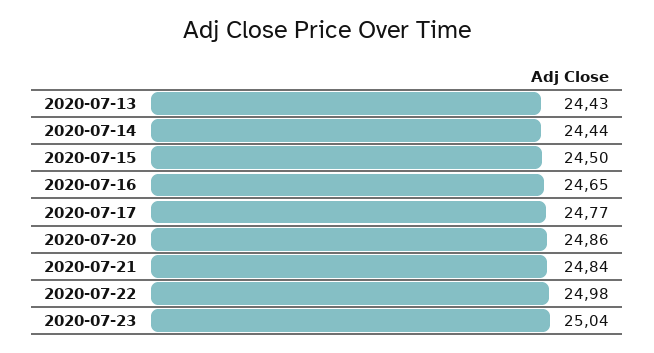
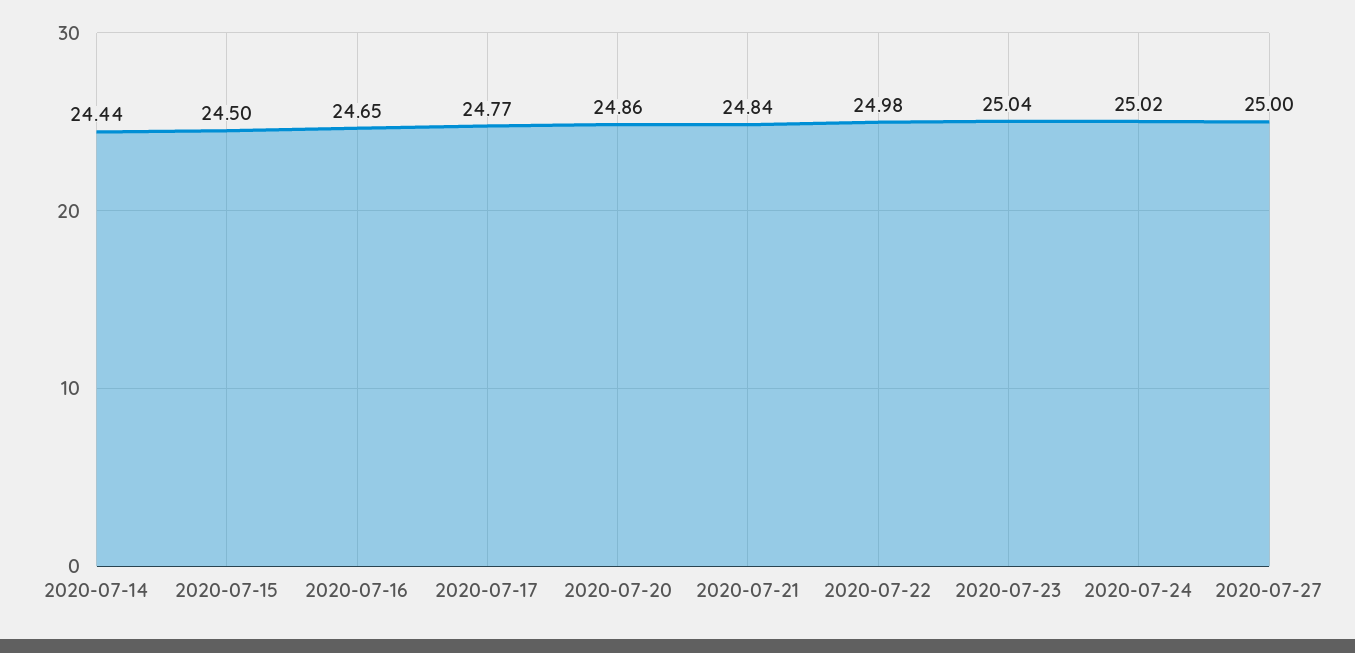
2020-07-13: 24.43 -> none
2020-07-24: none -> 25.02
2020-07-27: none -> 25

